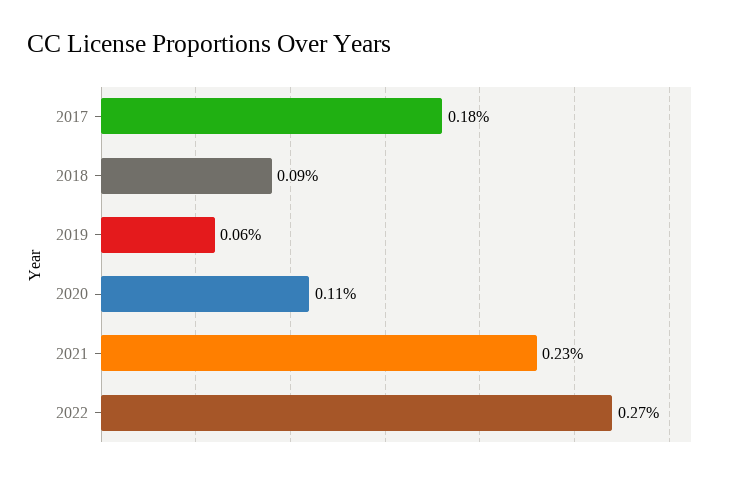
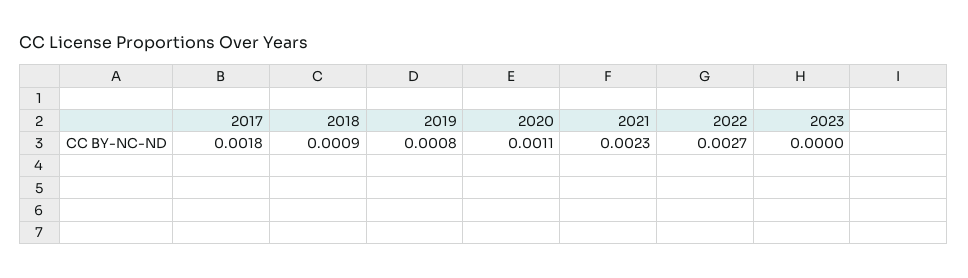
2019: 0.0006 -> 0.0008
2023: none -> 0

